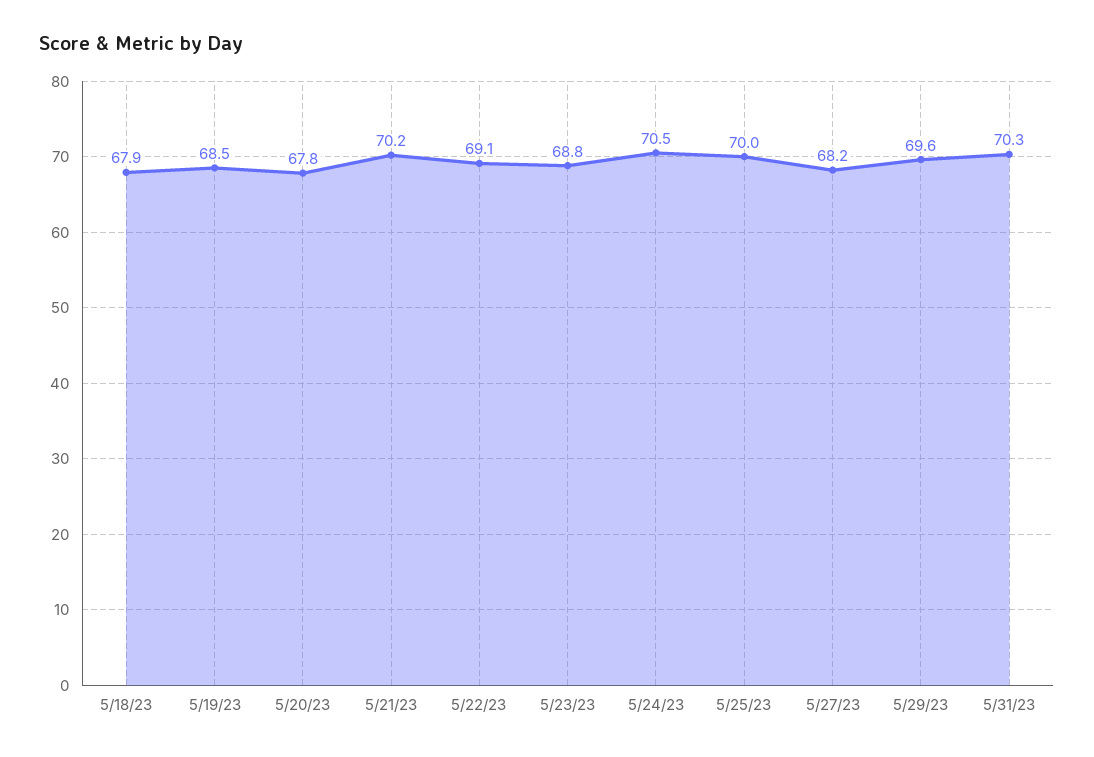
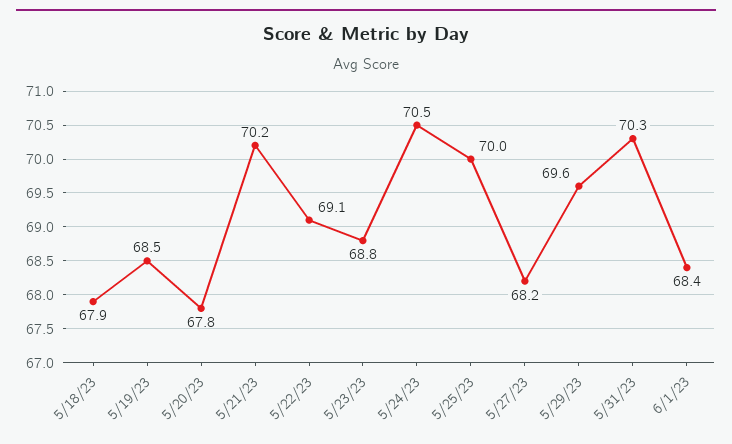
6/1/23: none -> 68.4

